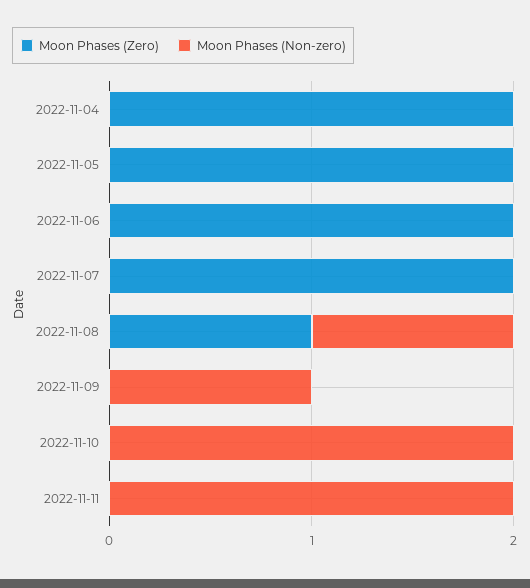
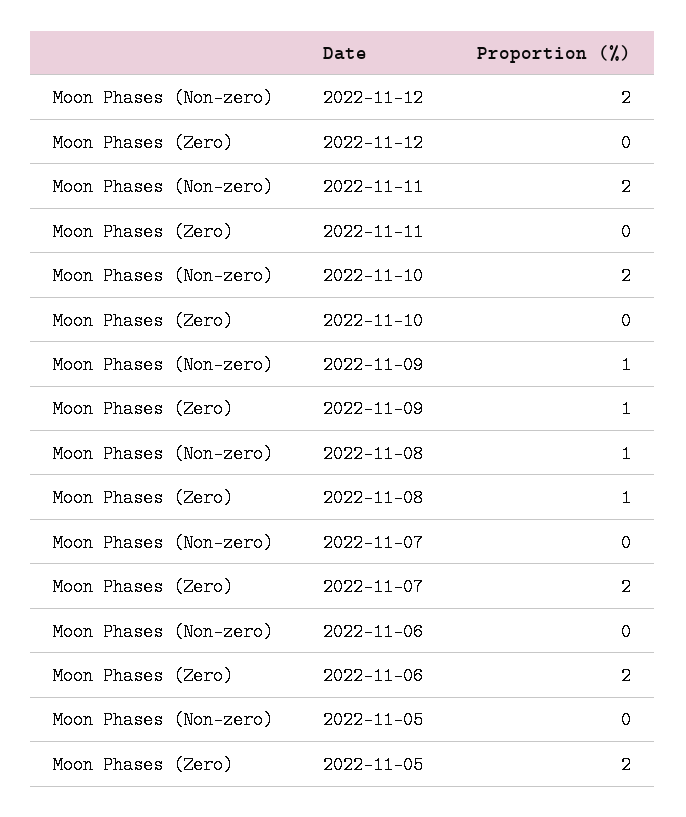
Moon Phases (Zero), 2022-11-04: 2 -> none
Moon Phases (Non-zero), 2022-11-04: 0 -> none
Moon Phases (Zero), 2022-11-09: 0 -> 1
Moon Phases (Non-zero), 2022-11-12: none -> 2
Moon Phases (Zero), 2022-11-12: none -> 0

